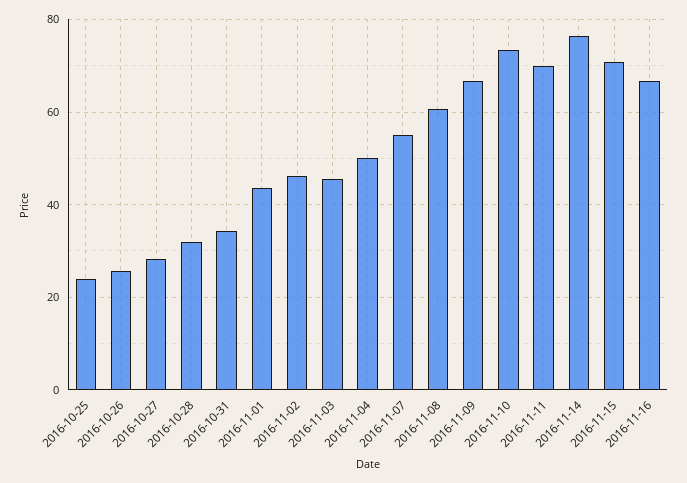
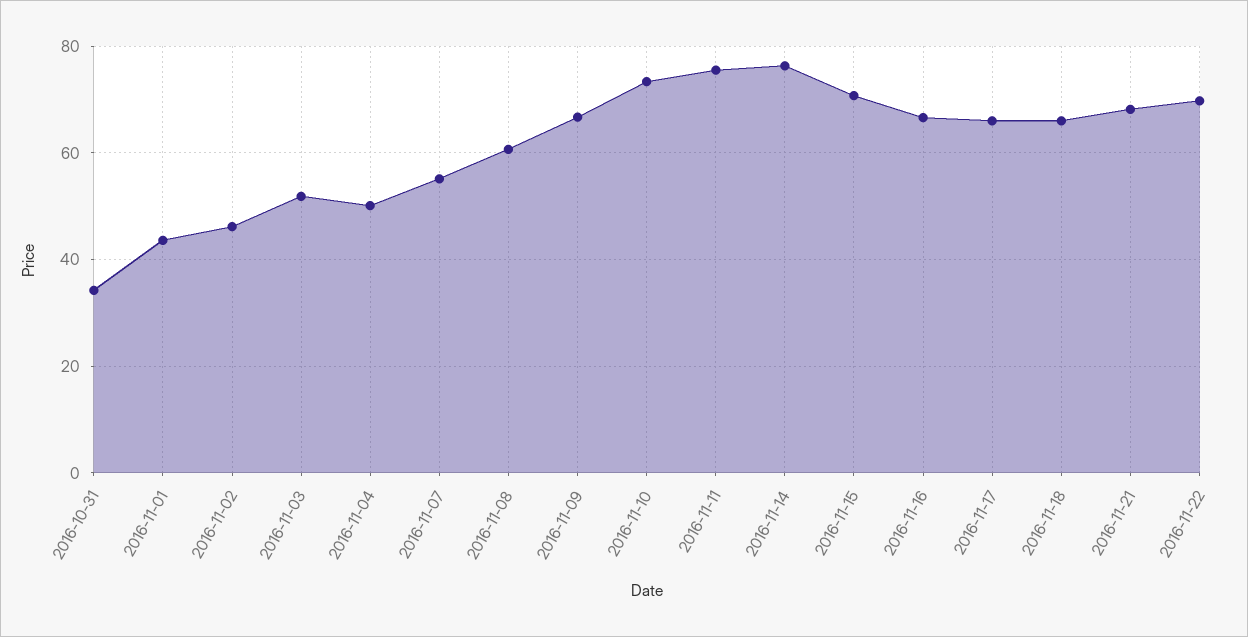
2016-10-25: 24 -> none
2016-10-26: 26 -> none
2016-10-27: 28 -> none
2016-10-28: 32 -> none
2016-11-03: 46 -> 52
2016-11-11: 70 -> 76
2016-11-17: none -> 66
2016-11-18: none -> 66
2016-11-21: none -> 68
2016-11-22: none -> 70

